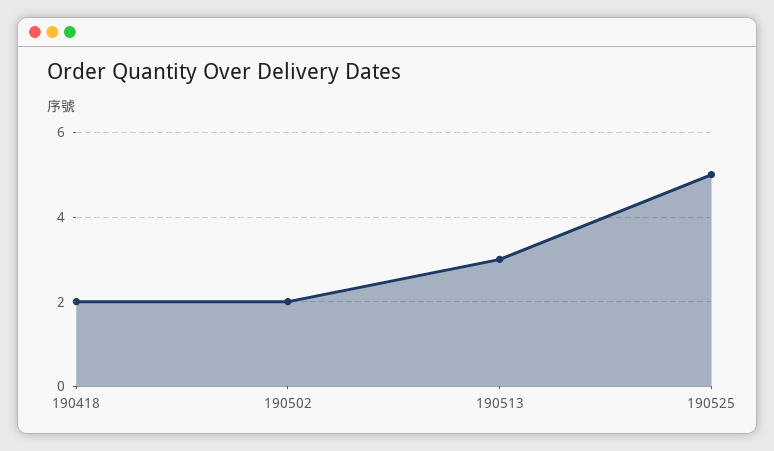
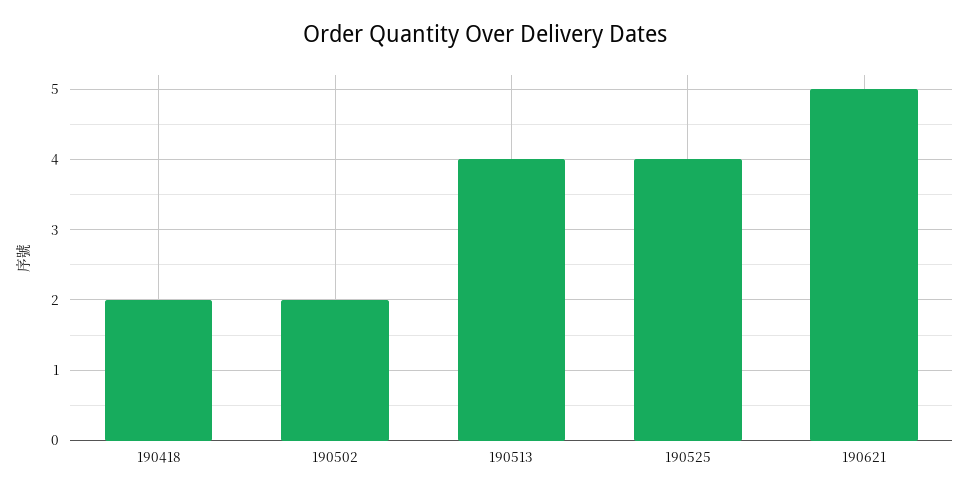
190513: 3 -> 4
190525: 5 -> 4
190621: none -> 5

